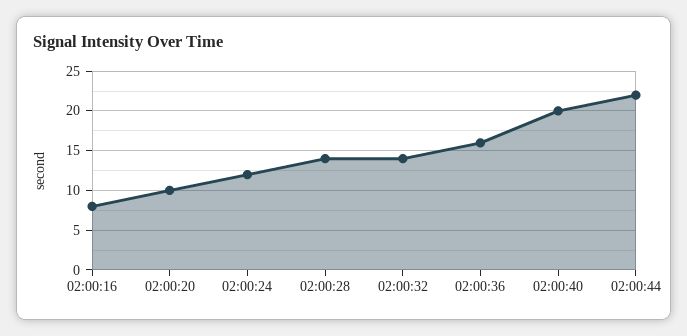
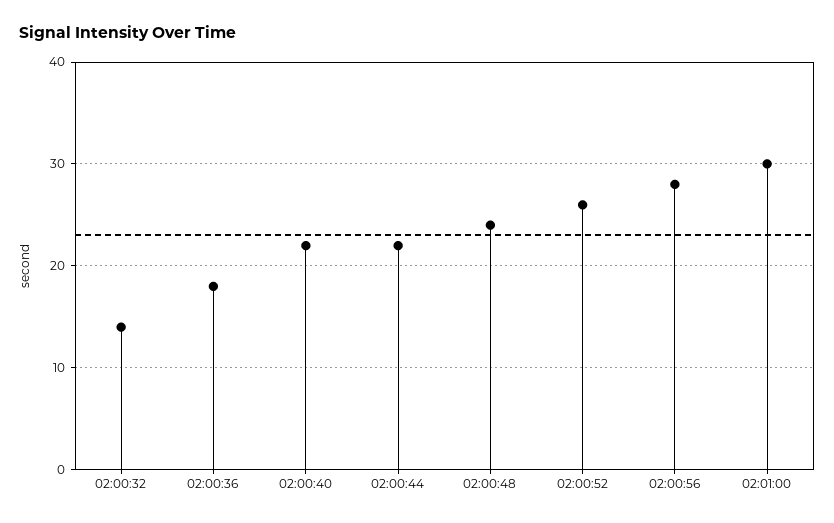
02:00:16: 8 -> none
02:00:20: 10 -> none
02:00:24: 12 -> none
02:00:28: 14 -> none
02:00:36: 16 -> 18
02:00:40: 20 -> 22
02:00:48: none -> 24
02:00:52: none -> 26
02:00:56: none -> 28
02:01:00: none -> 30

